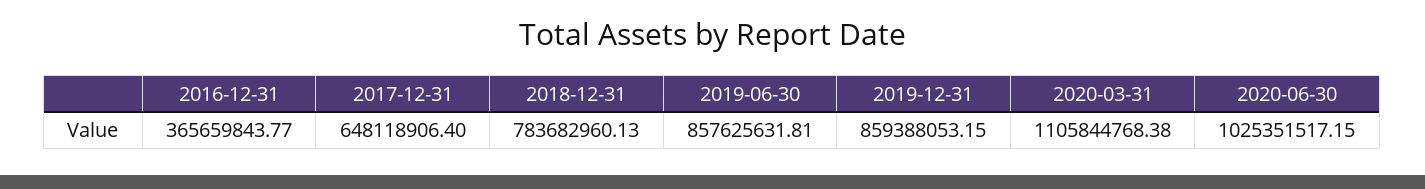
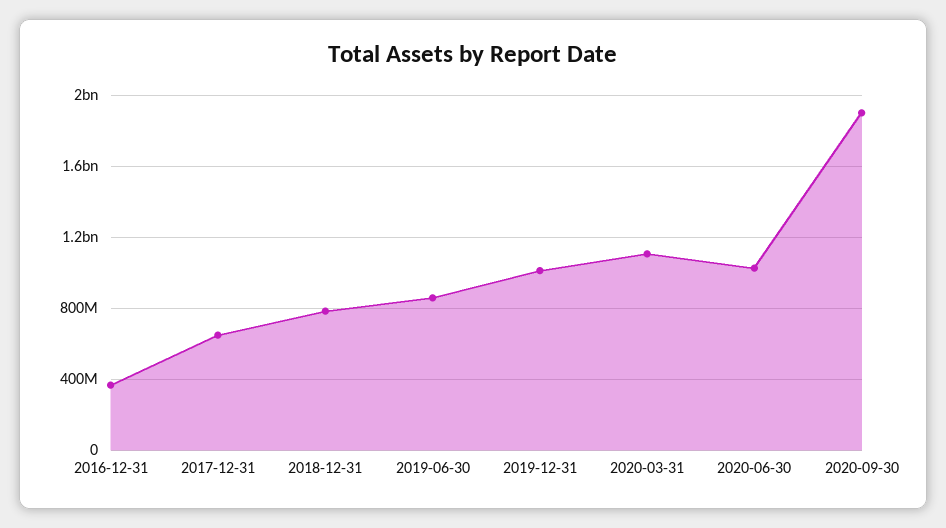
2019-12-31: 859388053.15 -> 1000000000
2020-09-30: none -> 1900000000

